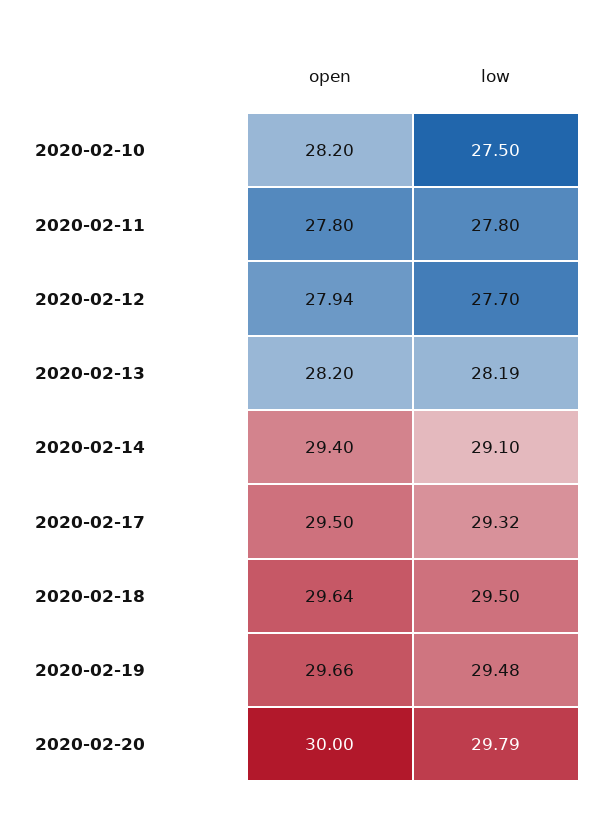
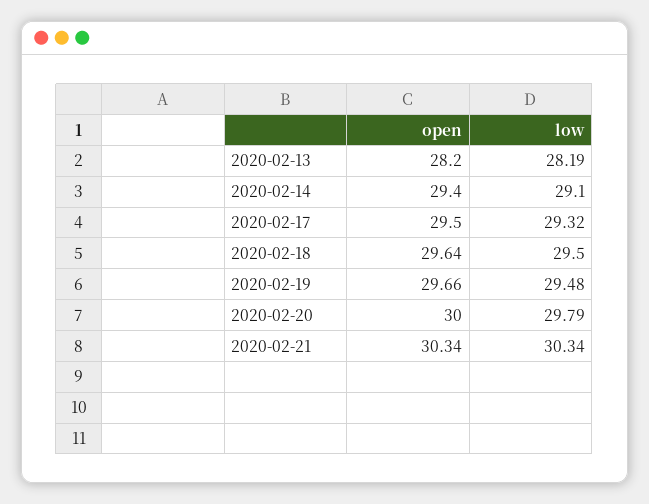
open, 2020-02-10: 28.2 -> none
low, 2020-02-10: 27.5 -> none
open, 2020-02-11: 27.8 -> none
low, 2020-02-11: 27.8 -> none
open, 2020-02-12: 27.94 -> none
low, 2020-02-12: 27.7 -> none
open, 2020-02-21: none -> 30.34
low, 2020-02-21: none -> 30.34

